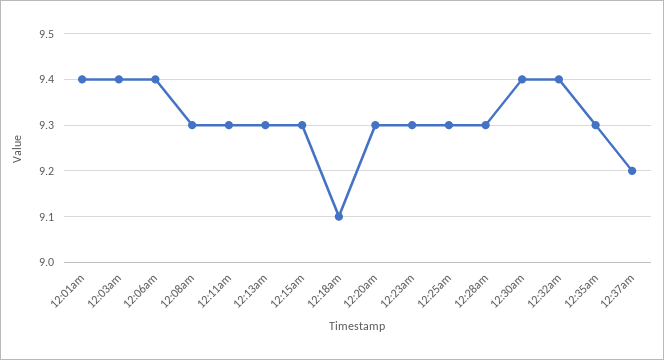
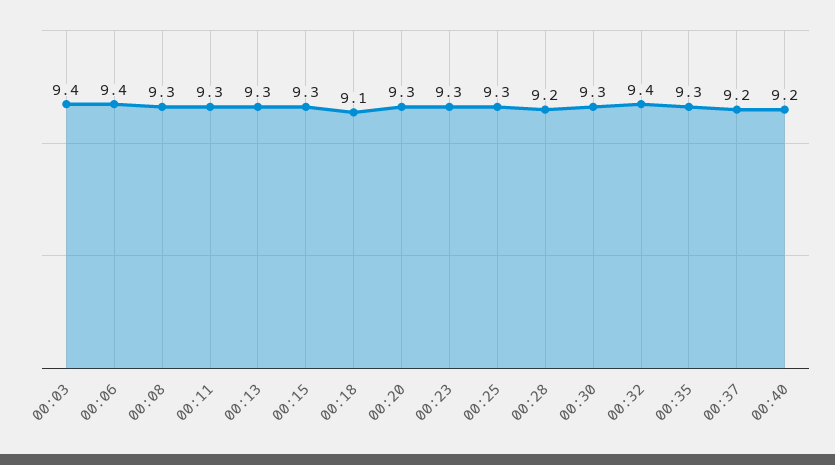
12:01am: 9.4 -> none
12:28am: 9.3 -> 9.2
12:30am: 9.4 -> 9.3
00:40: none -> 9.2

